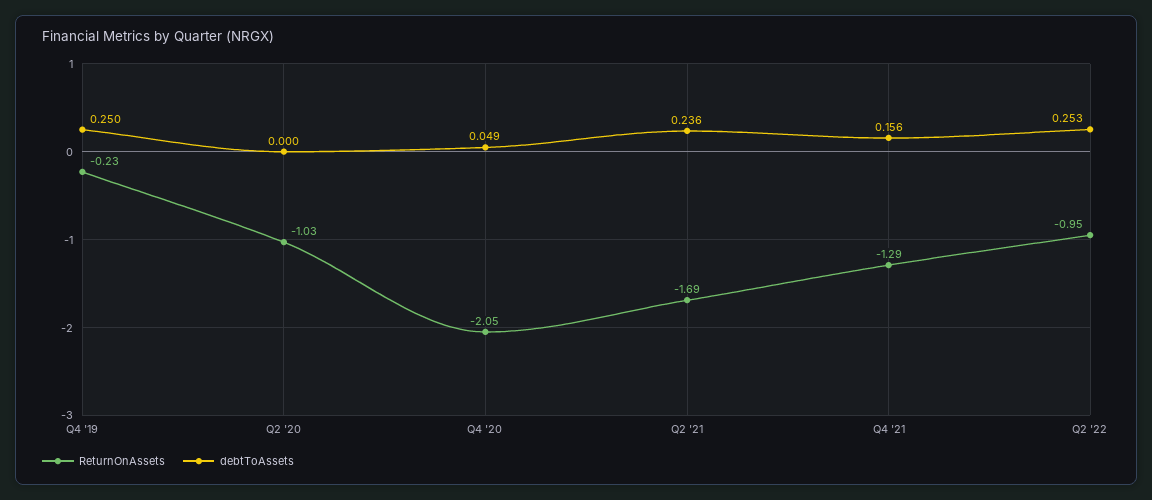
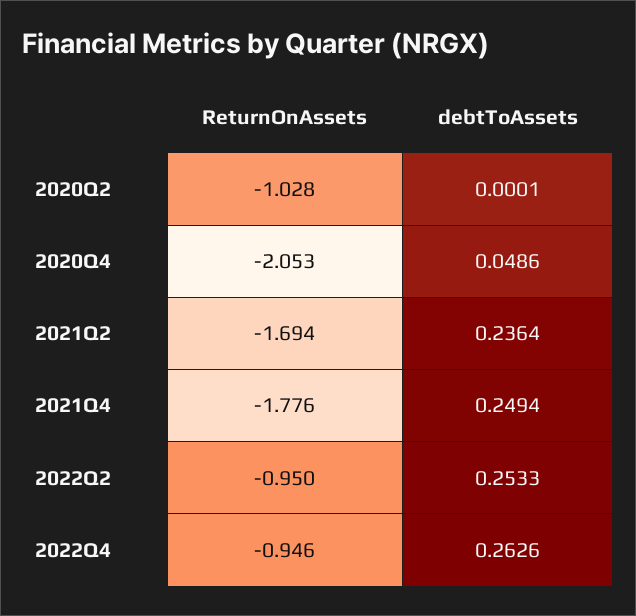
ReturnOnAssets, Q4 '19: -0.23 -> none
debtToAssets, Q4 '19: 0.25 -> none
ReturnOnAssets, Q4 '21: -1.29 -> -1.776
debtToAssets, Q4 '21: 0.156 -> 0.2494
ReturnOnAssets, 2022Q4: none -> -0.946
debtToAssets, 2022Q4: none -> 0.2626

